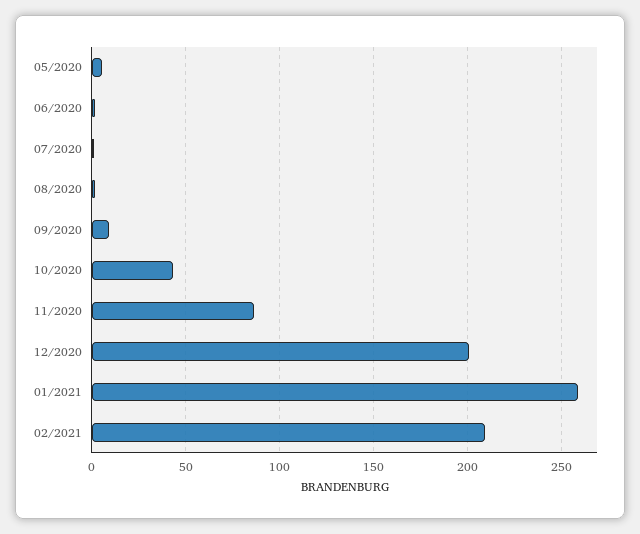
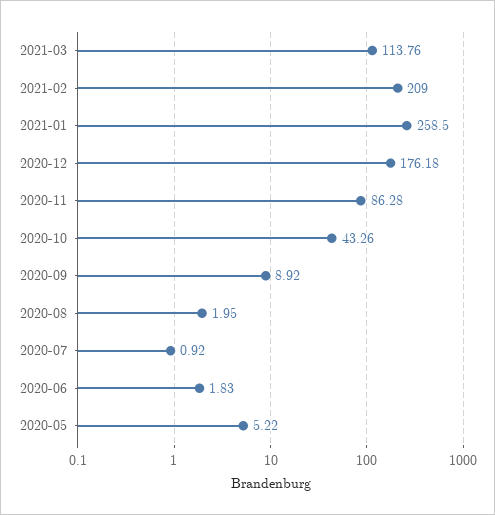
12/2020: 200 -> 176.18
2021-03: none -> 113.76

